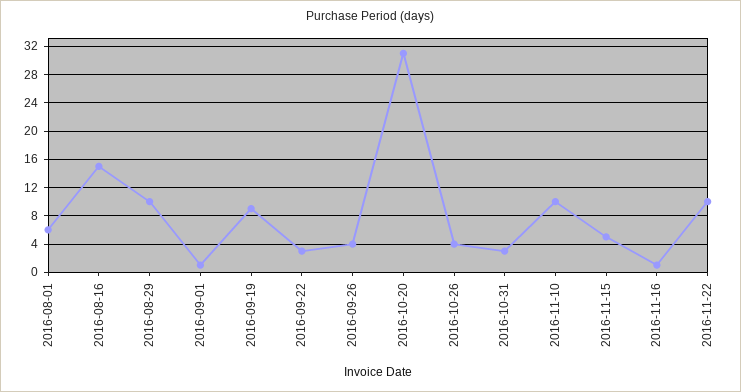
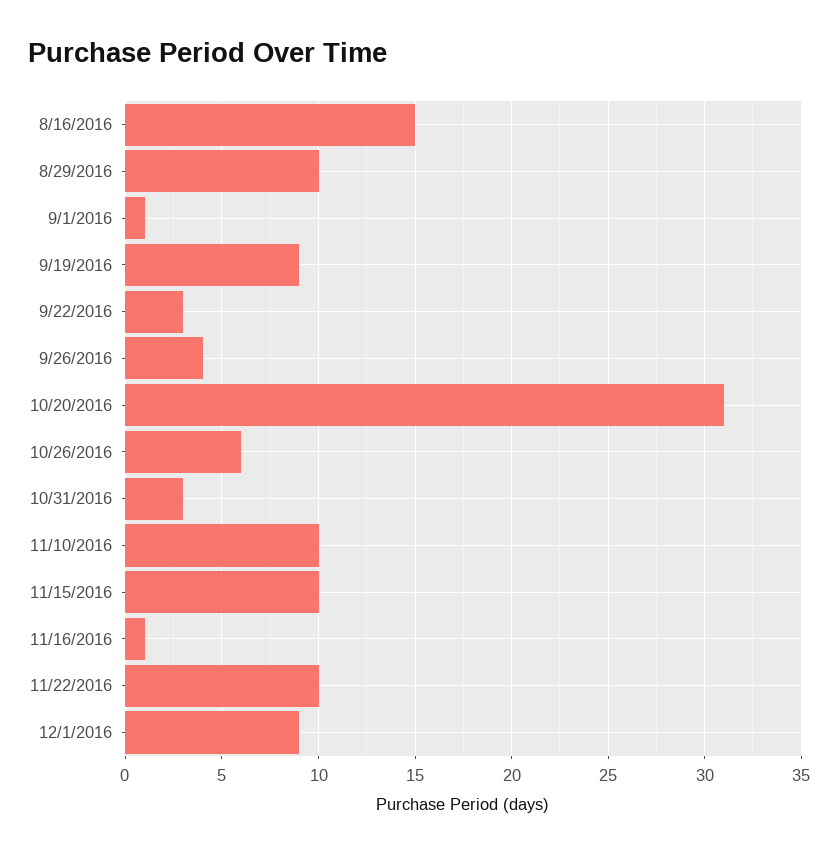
2016-08-01: 6 -> none
2016-10-26: 4 -> 6
2016-11-15: 5 -> 10
12/1/2016: none -> 9

